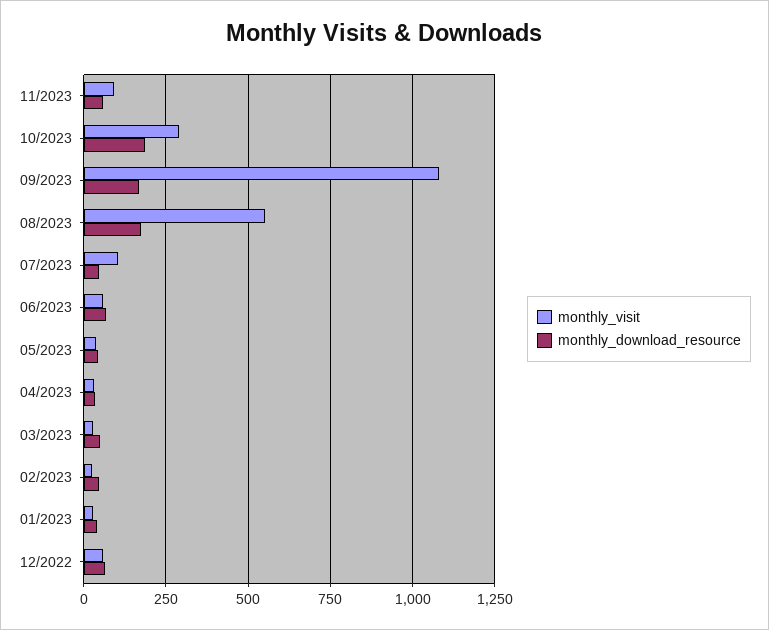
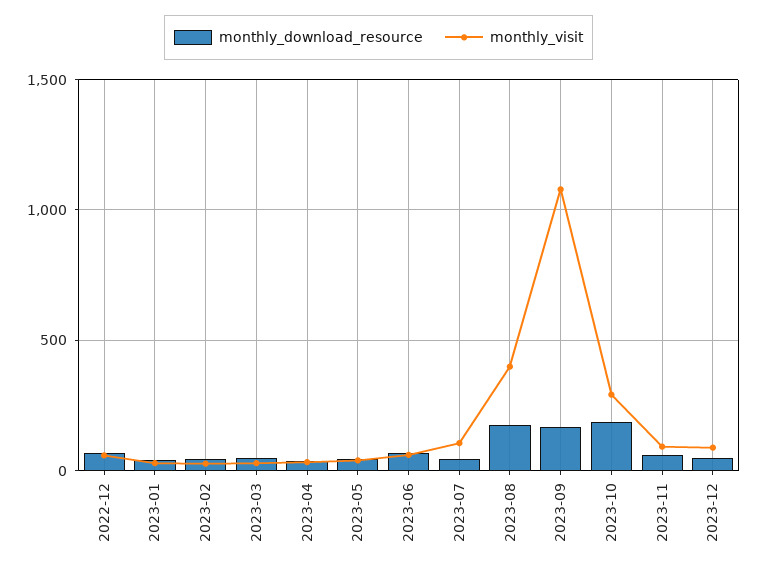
monthly_visit, 08/2023: 550 -> 400
monthly_download_resource, 2023-12: none -> 50
monthly_visit, 2023-12: none -> 100

